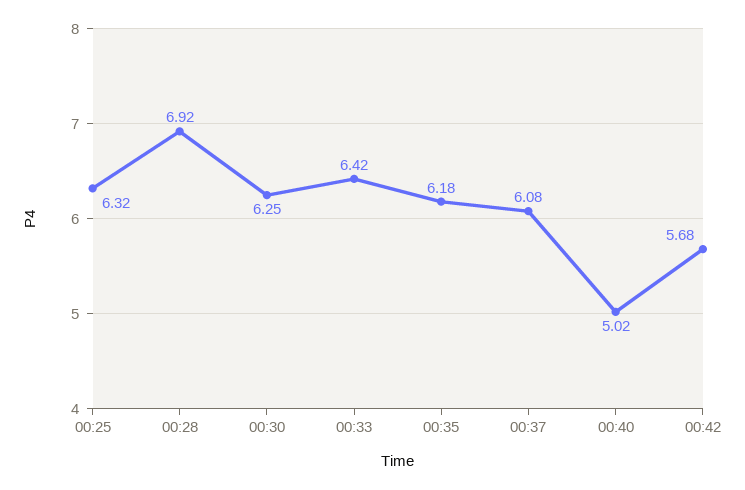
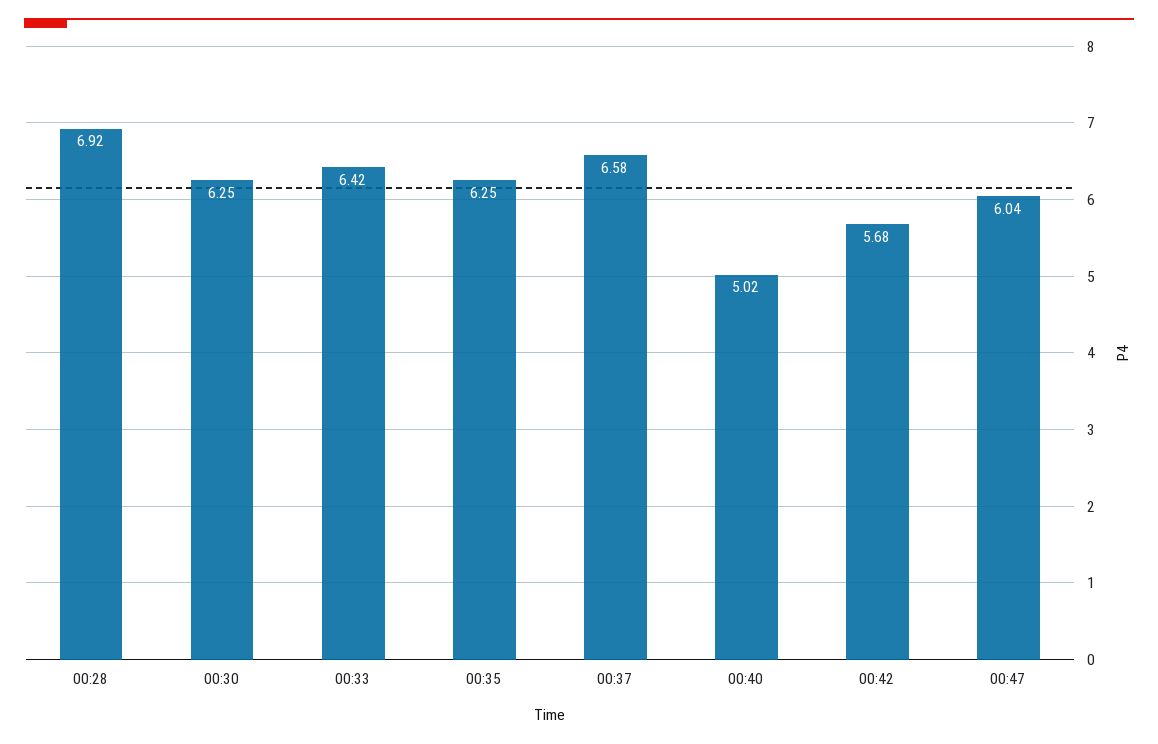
00:25: 6.32 -> none
00:35: 6.18 -> 6.25
00:37: 6.08 -> 6.58
00:47: none -> 6.04

